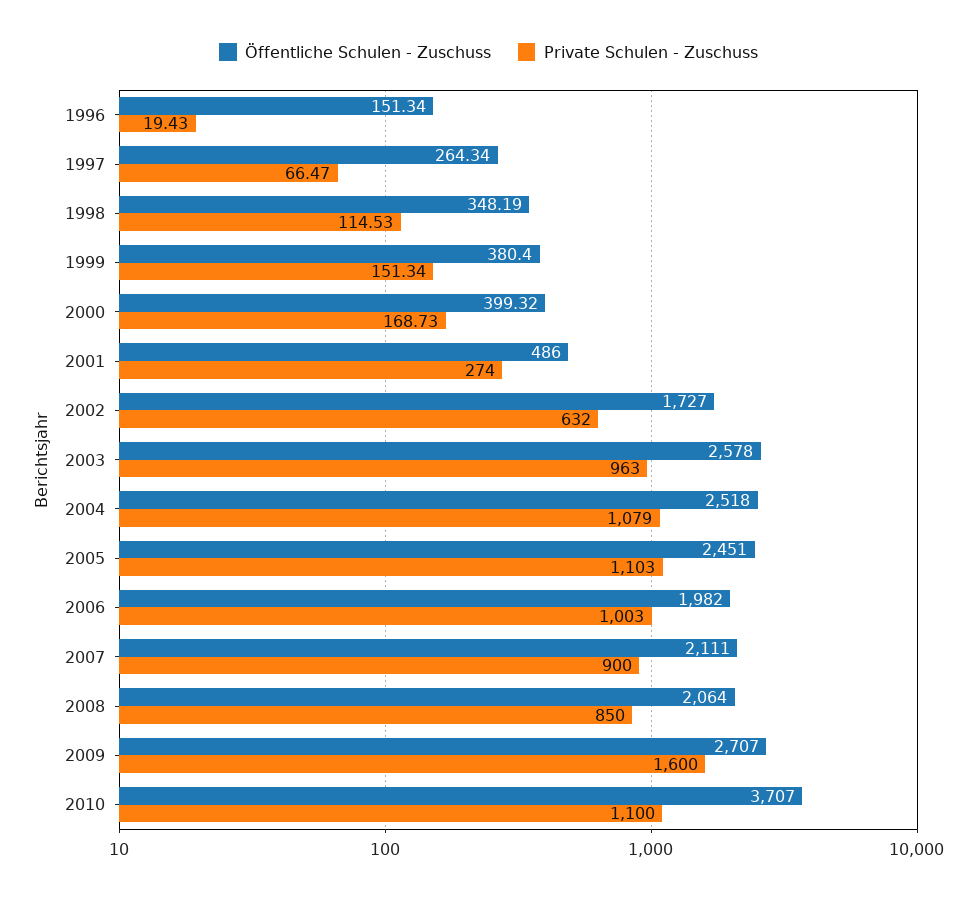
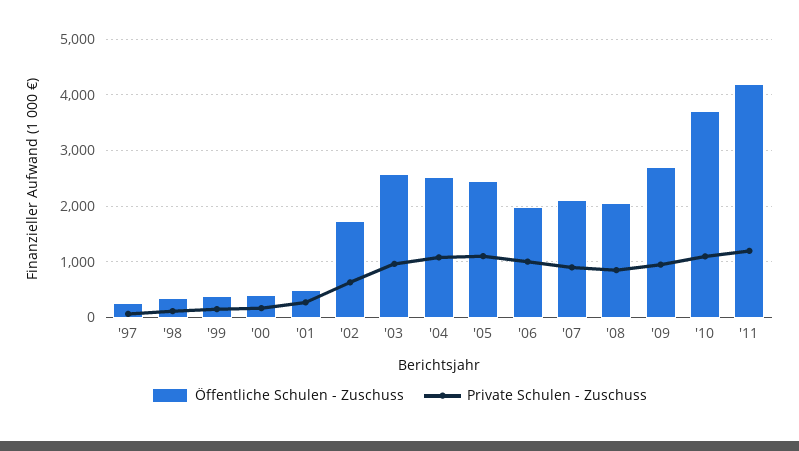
Öffentliche Schulen - Zuschuss, 1996: 151.34 -> none
Private Schulen - Zuschuss, 1996: 19.43 -> none
Private Schulen - Zuschuss, 2009: 1600 -> 1000
Öffentliche Schulen - Zuschuss, '11: none -> 4200
Private Schulen - Zuschuss, '11: none -> 1200

